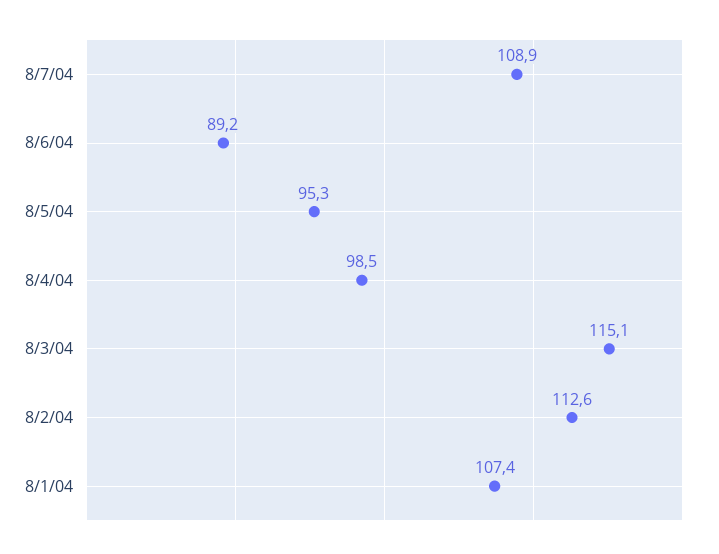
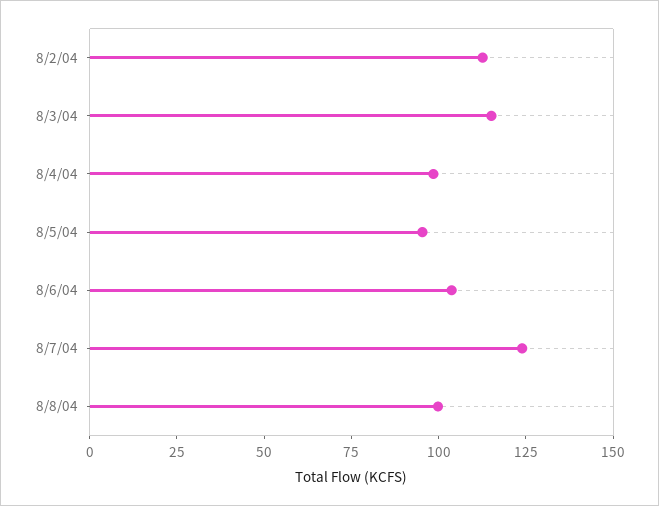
8/7/04: 108.9 -> 125
8/6/04: 89.2 -> 105
8/1/04: 107.4 -> none
8/8/04: none -> 100

